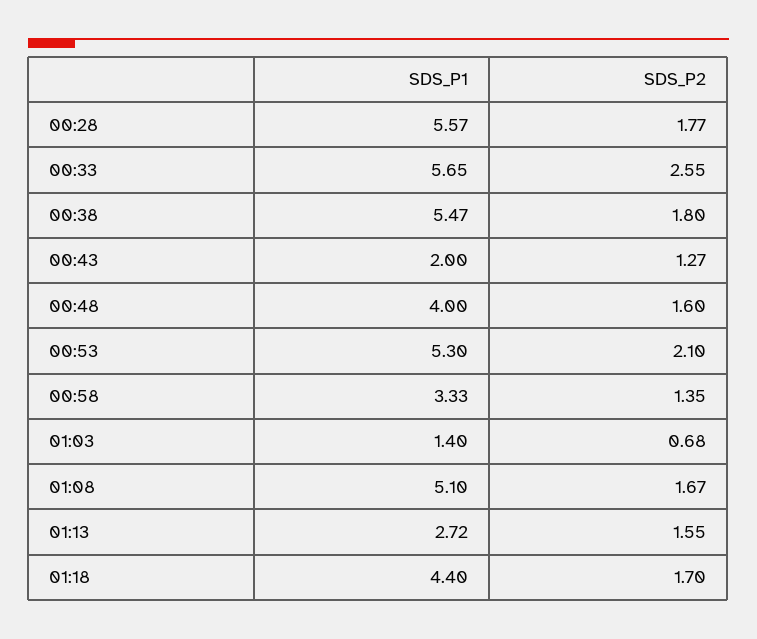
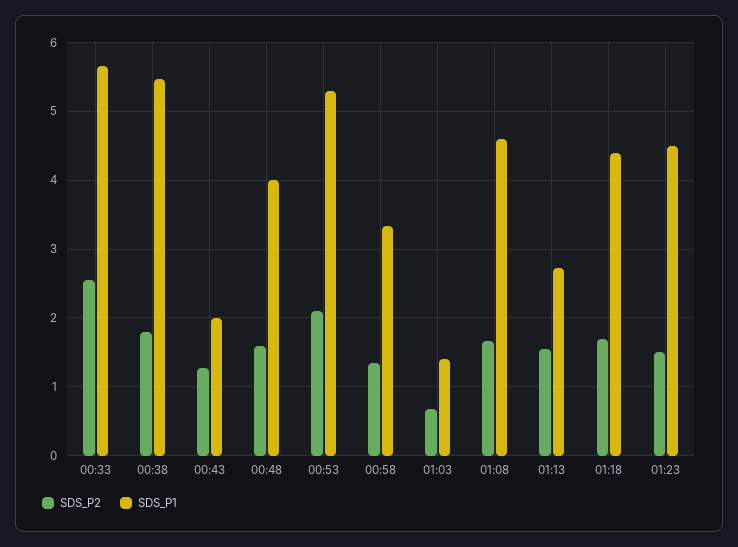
SDS_P1, 00:28: 5.57 -> none
SDS_P2, 00:28: 1.77 -> none
SDS_P1, 01:08: 5.1 -> 4.6
SDS_P2, 01:23: none -> 1.5
SDS_P1, 01:23: none -> 4.5

